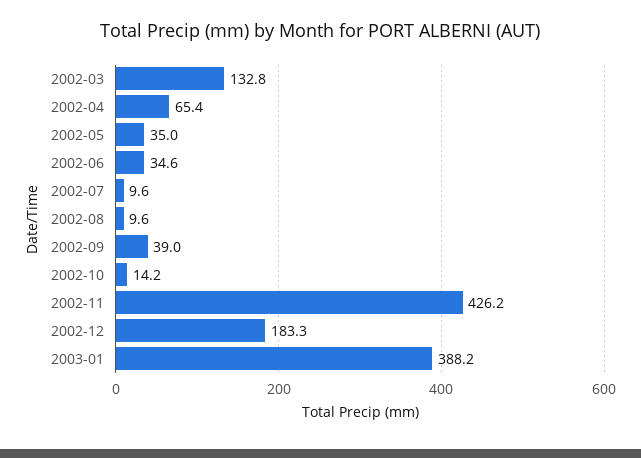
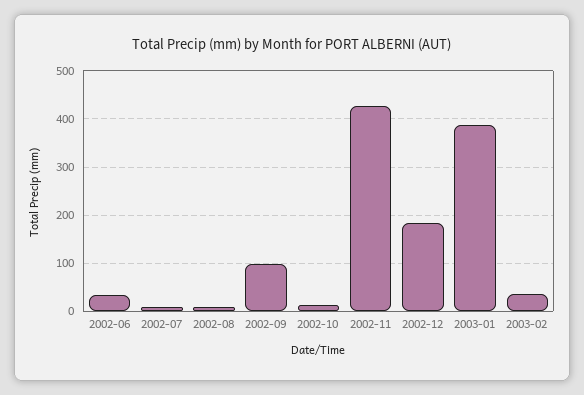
2002-03: 132.8 -> none
2002-04: 65.4 -> none
2002-05: 35 -> none
2002-09: 39 -> 100
2003-02: none -> 40

